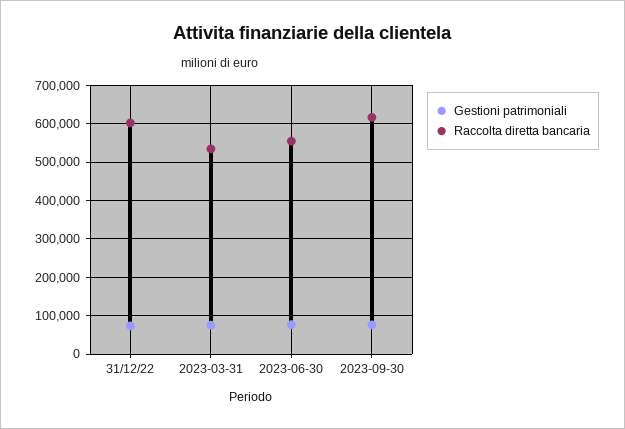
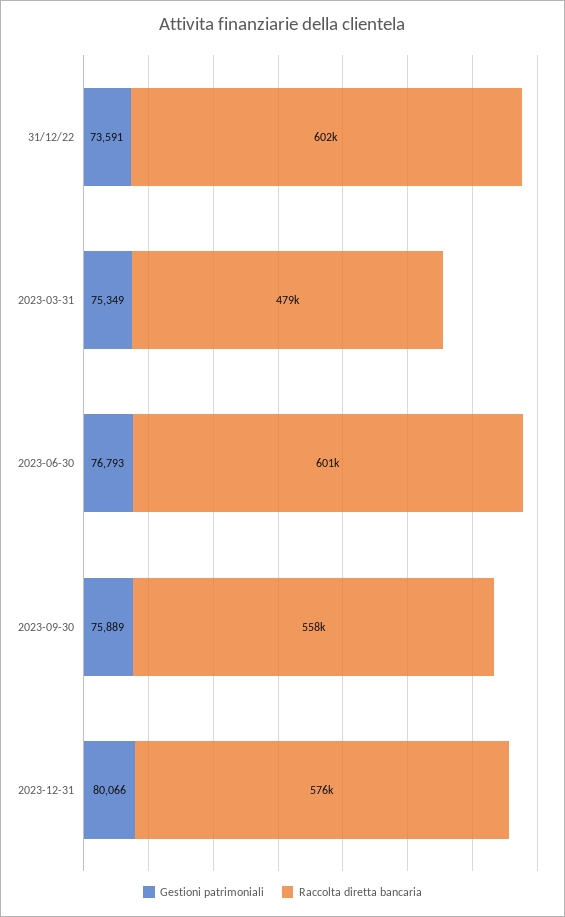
Raccolta diretta bancaria, 2023-03-31: 540000 -> 479000
Raccolta diretta bancaria, 2023-06-30: 560000 -> 601000
Raccolta diretta bancaria, 2023-09-30: 620000 -> 558000
Gestioni patrimoniali, 2023-12-31: none -> 80066
Raccolta diretta bancaria, 2023-12-31: none -> 576000

